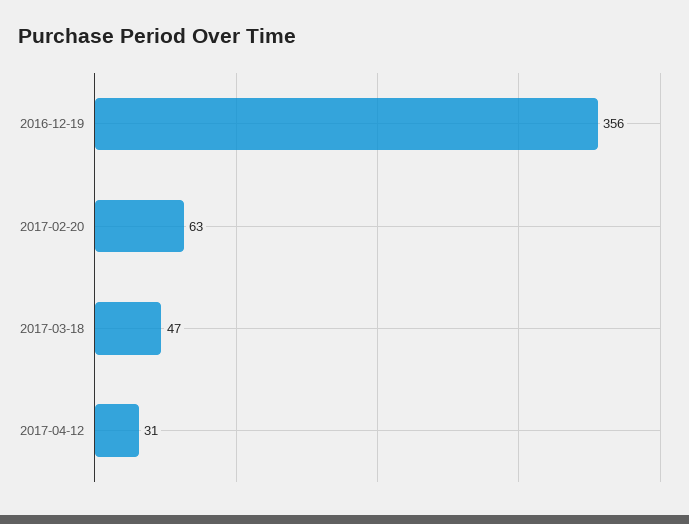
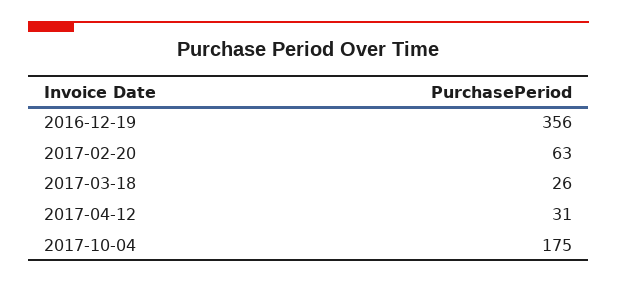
2017-03-18: 47 -> 26
2017-10-04: none -> 175

